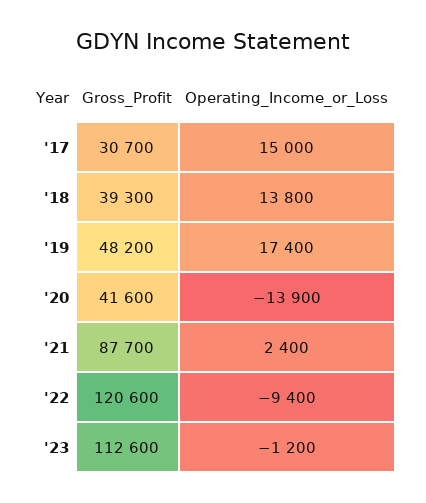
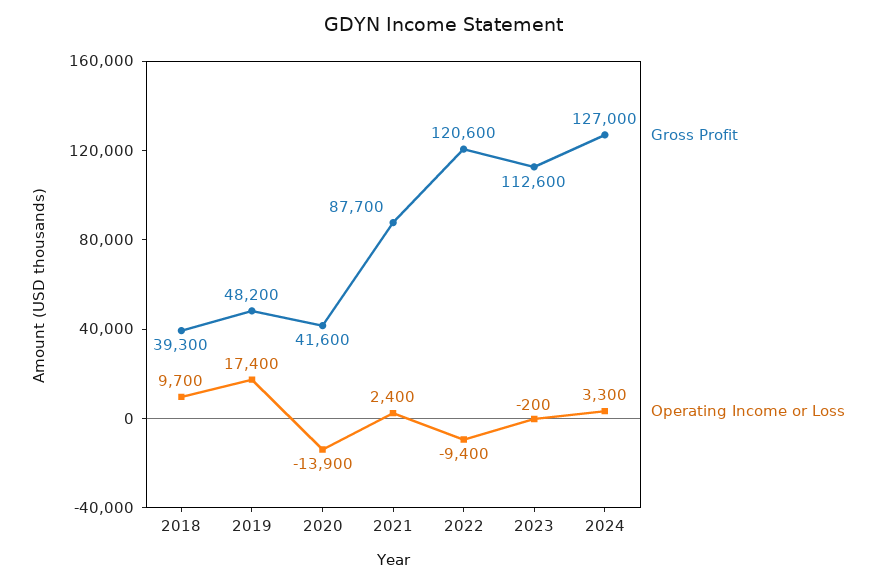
Gross_Profit, '17: 30700 -> none
Operating_Income_or_Loss, '17: 15000 -> none
Operating_Income_or_Loss, '18: 13800 -> 9700
Operating_Income_or_Loss, '23: -1200 -> -200
Gross_Profit, 2024: none -> 127000
Operating_Income_or_Loss, 2024: none -> 3300

